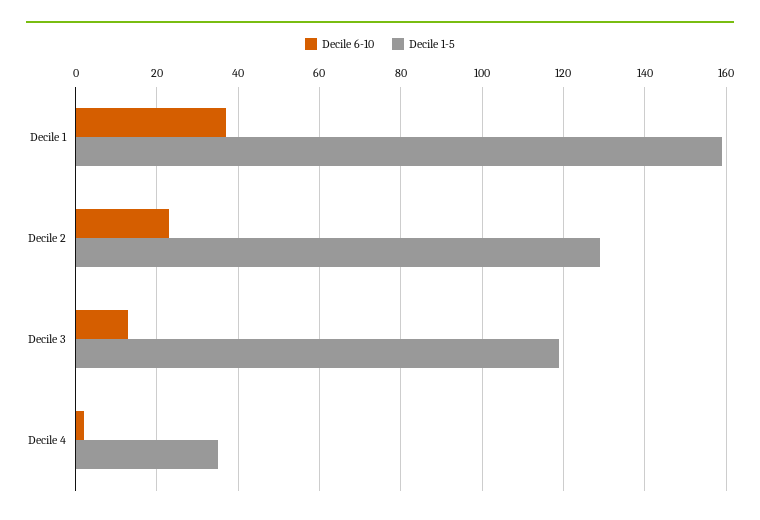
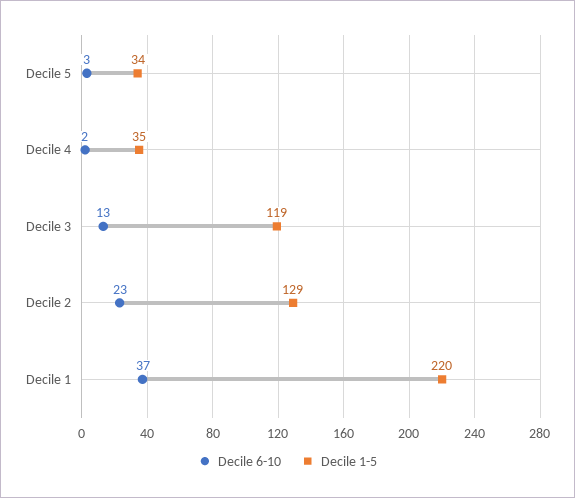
Decile 1-5, Decile 1: 160 -> 220
Decile 6-10, Decile 5: none -> 3
Decile 1-5, Decile 5: none -> 34

